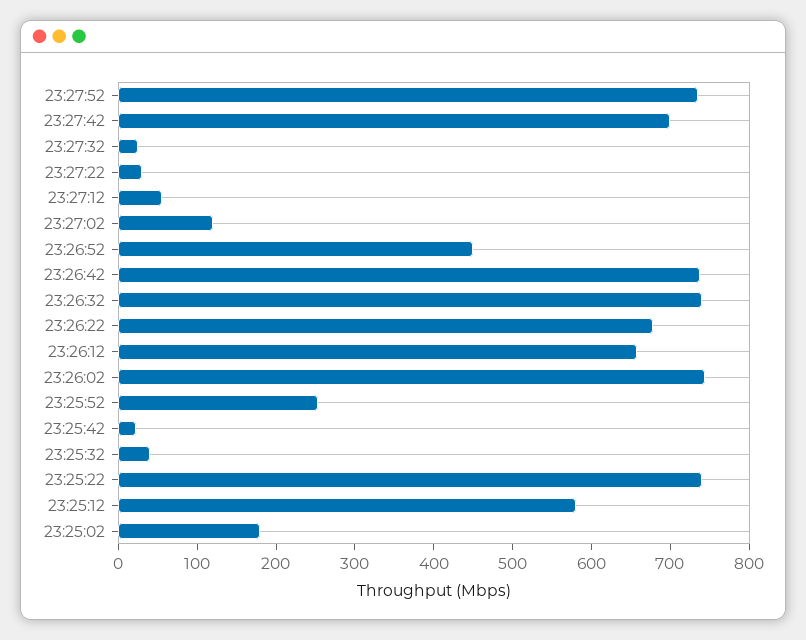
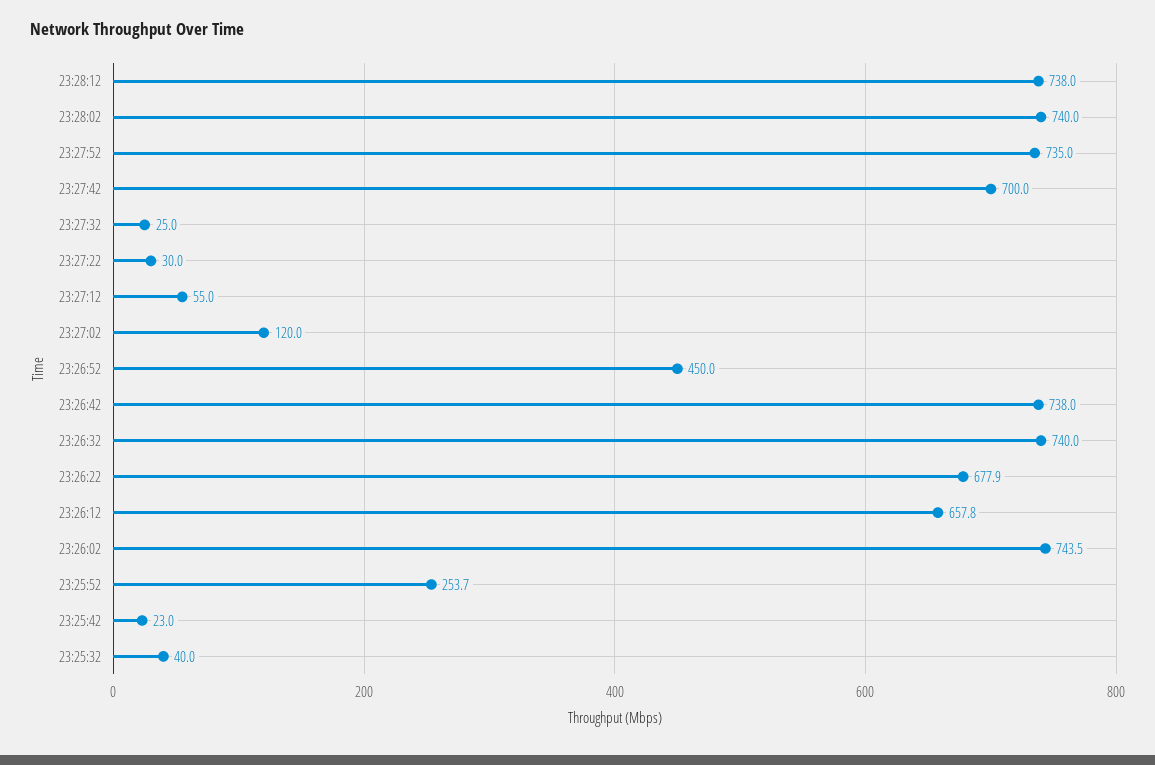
23:25:22: 740 -> none
23:25:12: 580 -> none
23:25:02: 180 -> none
23:28:12: none -> 738
23:28:02: none -> 740

